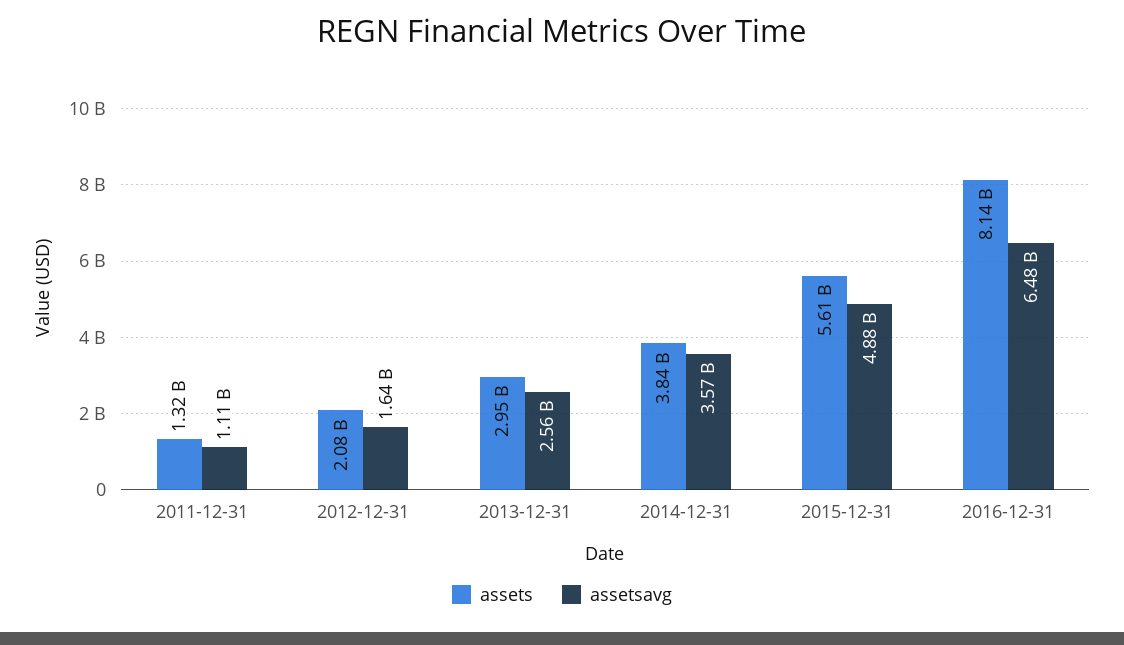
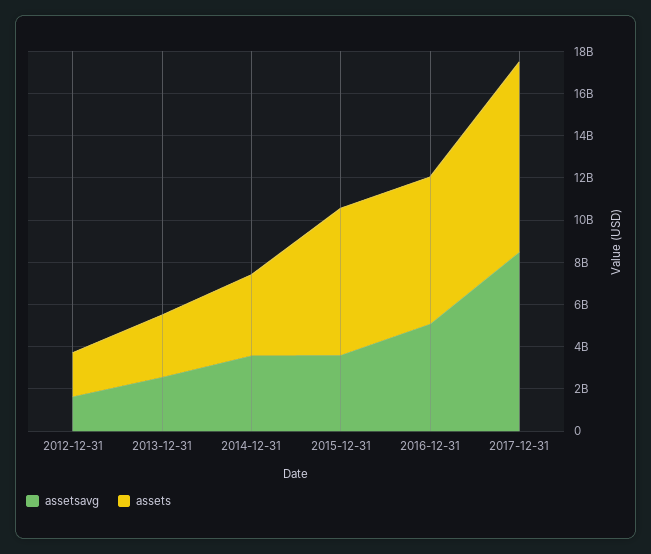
assets, 2011-12-31: 1320000000 -> none
assetsavg, 2011-12-31: 1110000000 -> none
assets, 2015-12-31: 5610000000 -> 7000000000
assetsavg, 2015-12-31: 4880000000 -> 3500000000
assets, 2016-12-31: 8140000000 -> 7000000000
assetsavg, 2016-12-31: 6480000000 -> 5000000000
assetsavg, 2017-12-31: none -> 8500000000
assets, 2017-12-31: none -> 9000000000

